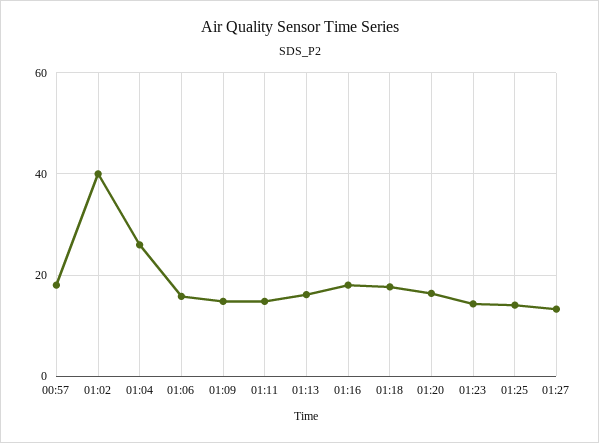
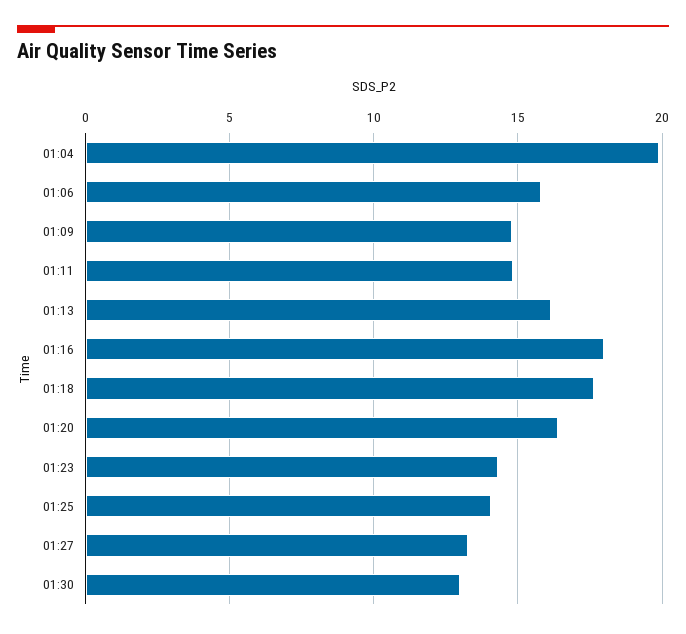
00:57: 18 -> none
01:02: 40 -> none
01:04: 26 -> 20
01:30: none -> 13

